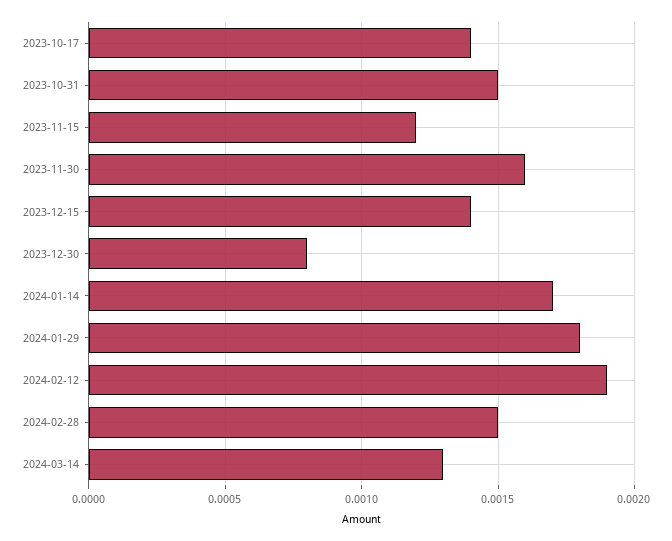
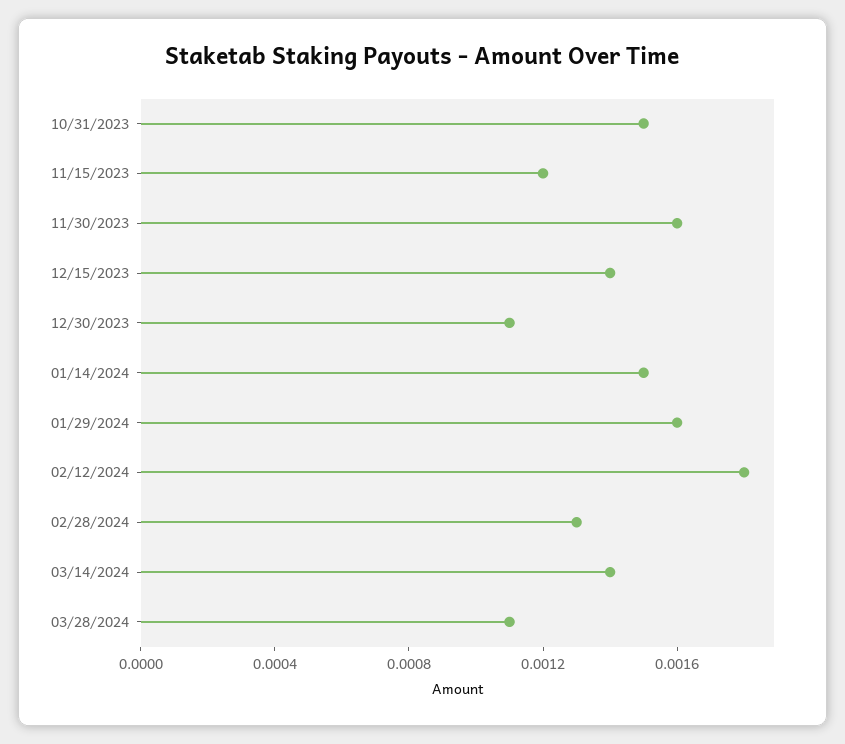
2023-10-17: 0.0014 -> none
2023-12-30: 0.0008 -> 0.0011
2024-01-14: 0.0017 -> 0.0015
2024-01-29: 0.0018 -> 0.0016
2024-02-12: 0.0019 -> 0.0018
2024-02-28: 0.0015 -> 0.0013
2024-03-14: 0.0013 -> 0.0014
03/28/2024: none -> 0.0011

